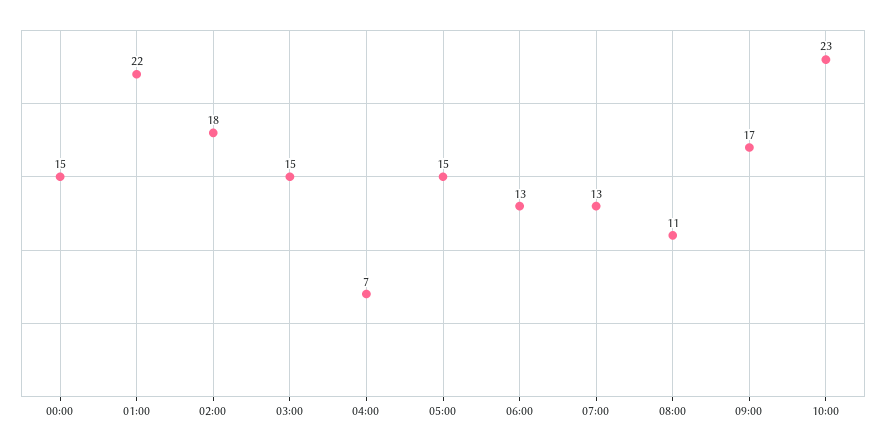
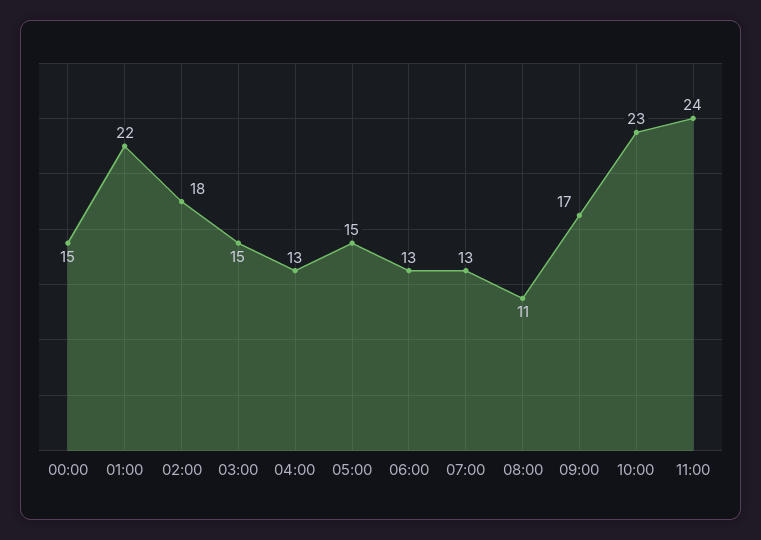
04:00: 7 -> 13
11:00: none -> 24

